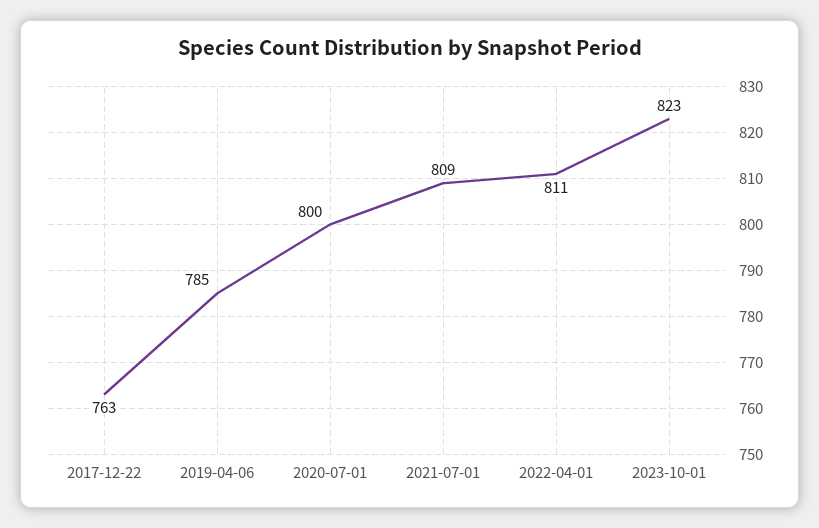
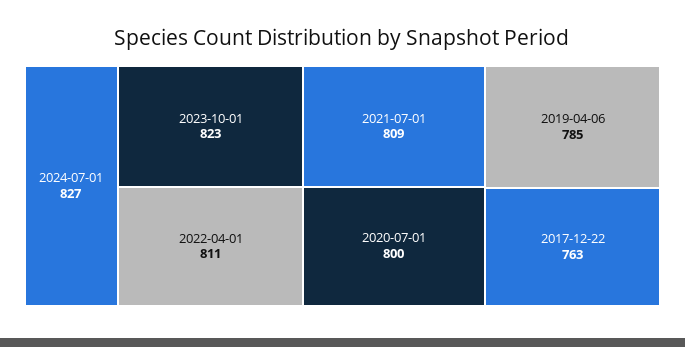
2024-07-01: none -> 827

